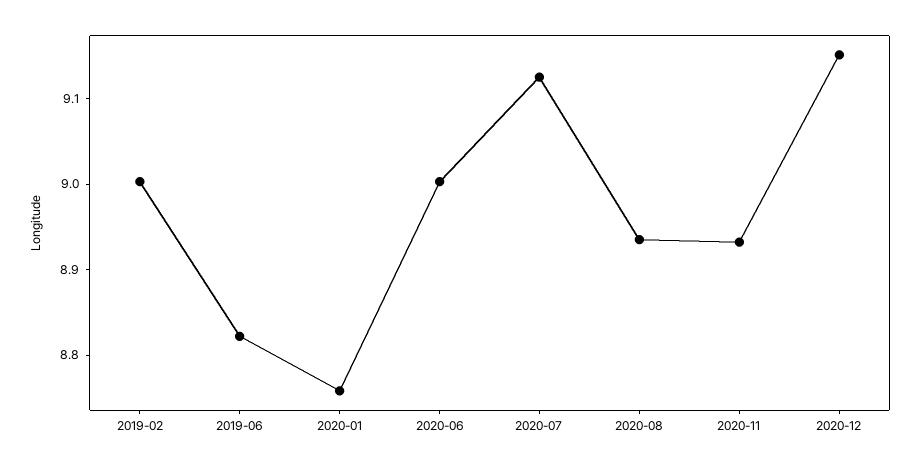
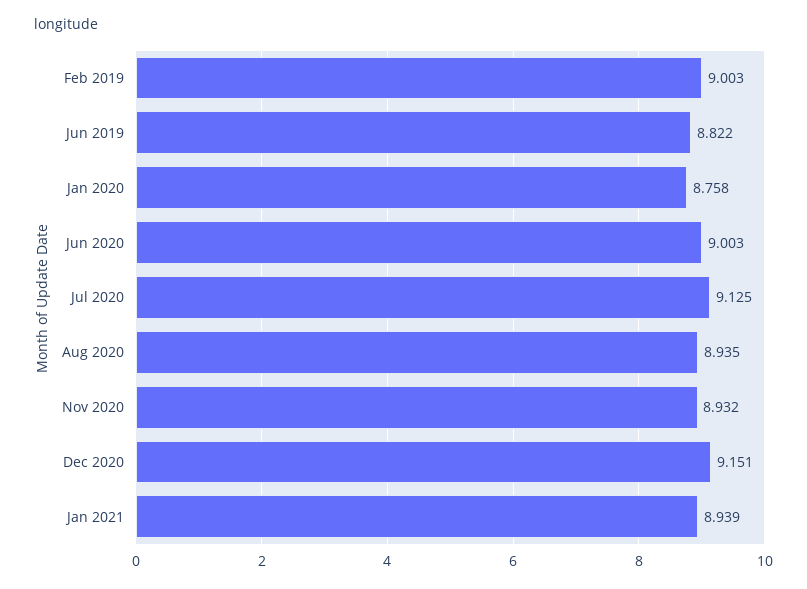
Jan 2021: none -> 8.939

